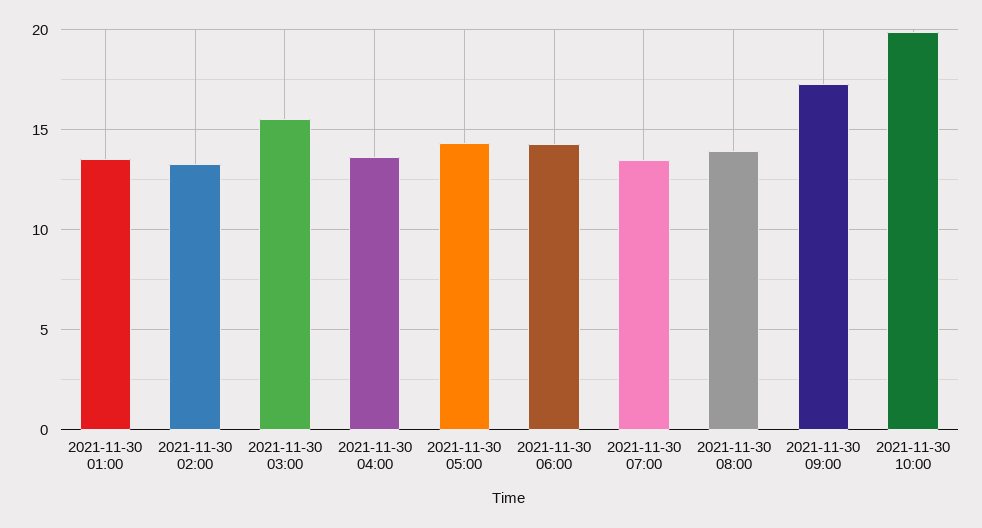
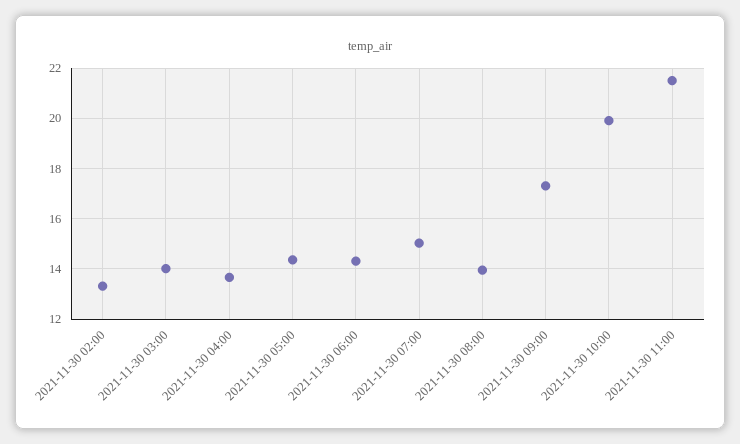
2021-11-30 01:00: 13.5 -> none
2021-11-30 03:00: 15.5 -> 14
2021-11-30 07:00: 13.5 -> 15
2021-11-30 11:00: none -> 21.5

